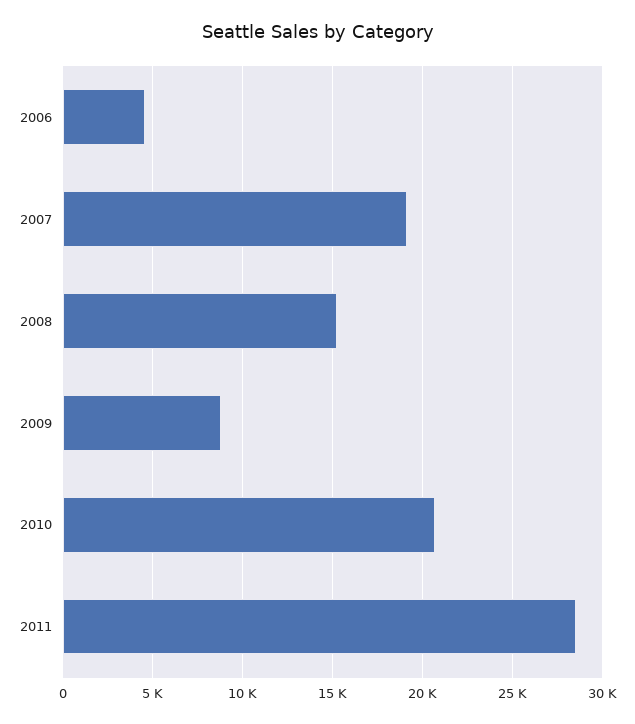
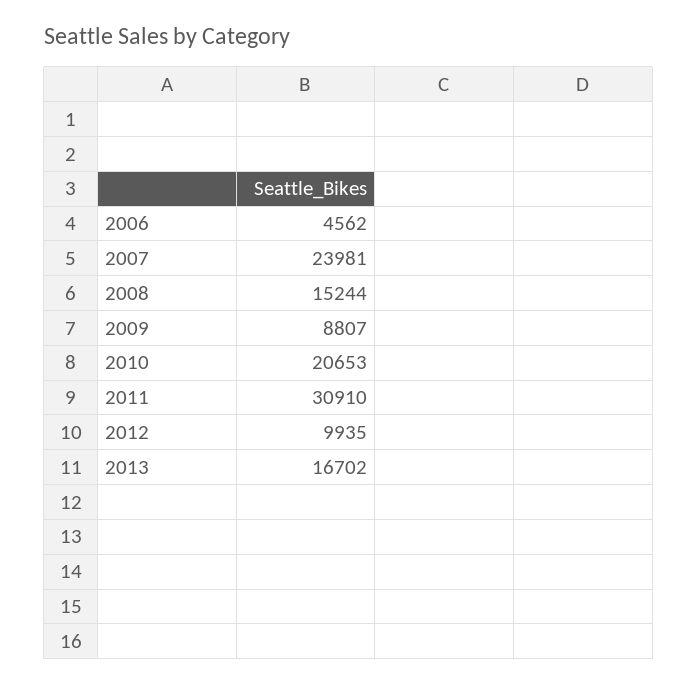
2007: 19000 -> 23981
2011: 28500 -> 30910
2012: none -> 9935
2013: none -> 16702

